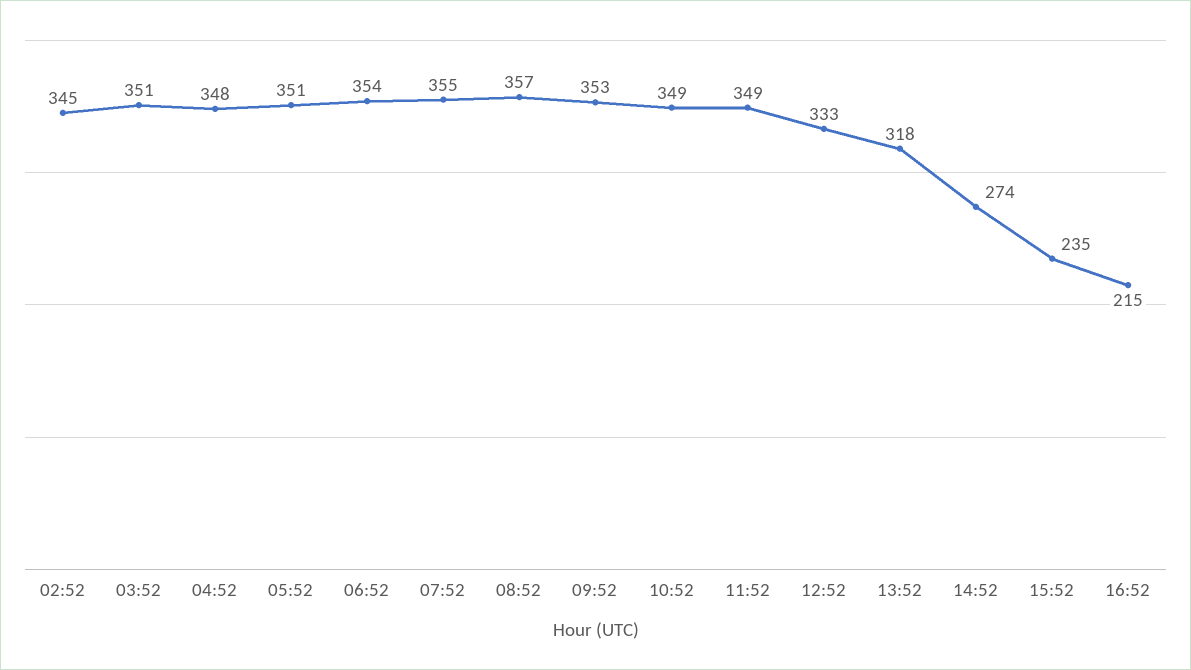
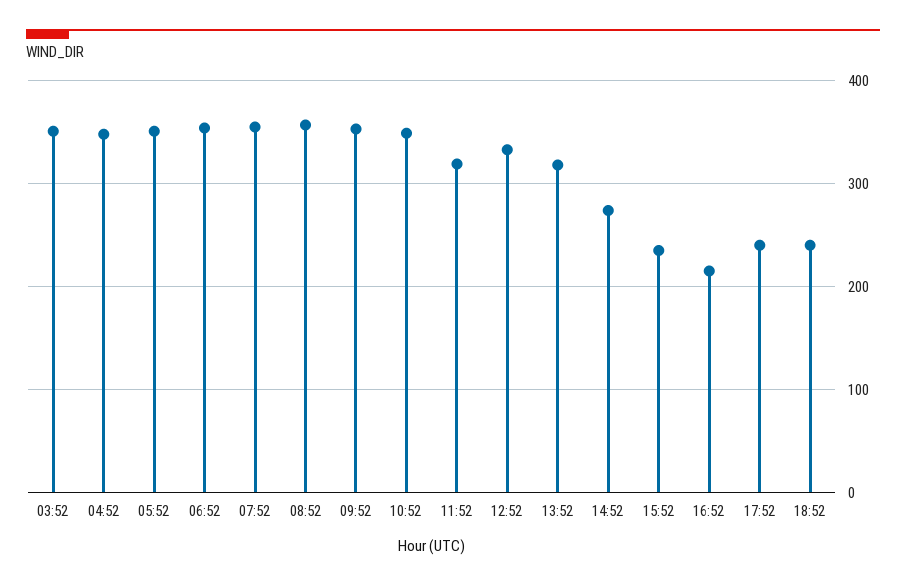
02:52: 345 -> none
11:52: 349 -> 320
17:52: none -> 240
18:52: none -> 240

